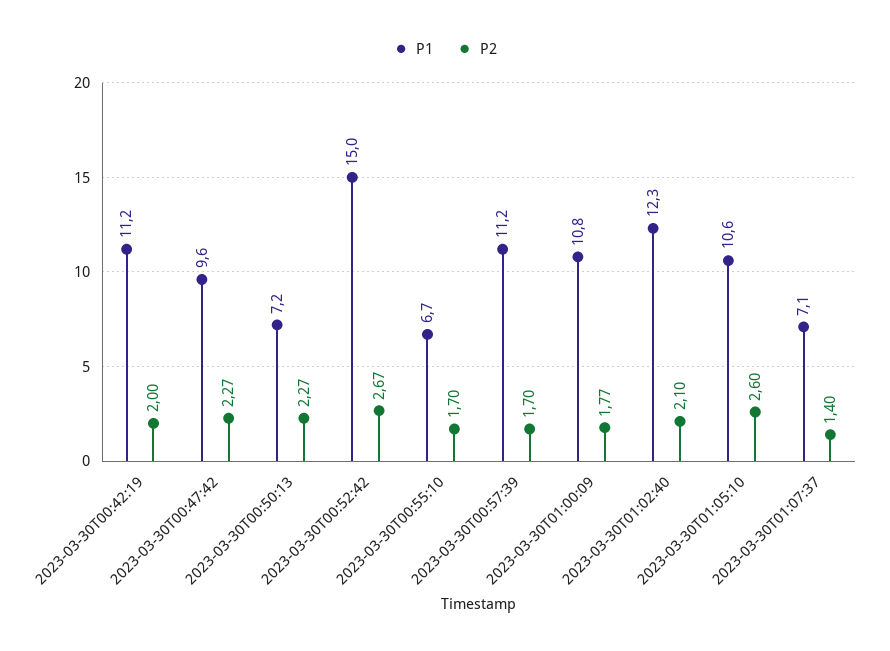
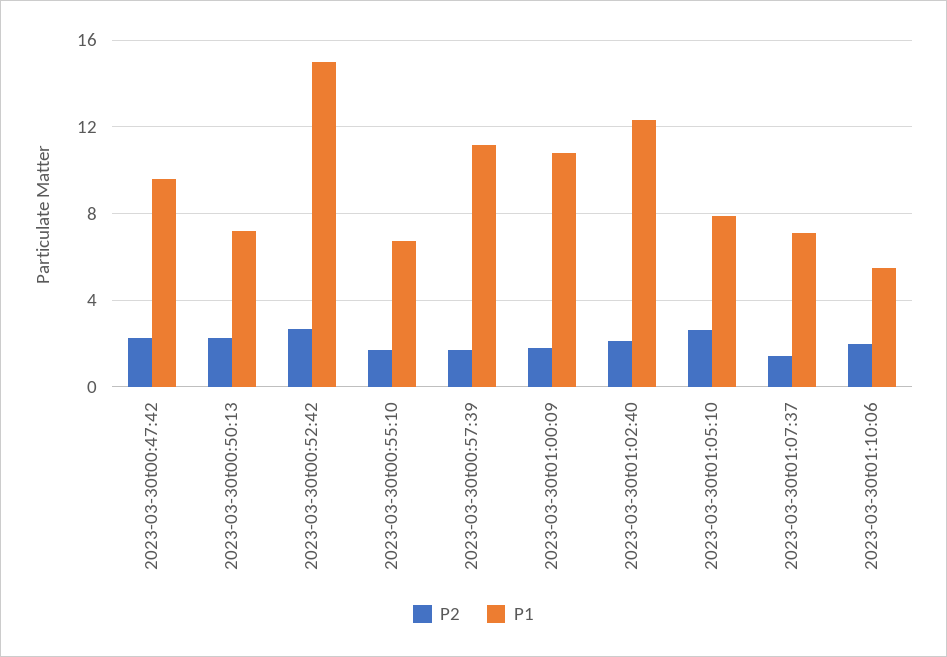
P1, 2023-03-30T00:42:19: 11.2 -> none
P2, 2023-03-30T00:42:19: 2 -> none
P1, 2023-03-30T01:05:10: 10.6 -> 8
P2, 2023-03-30t01:10:06: none -> 2
P1, 2023-03-30t01:10:06: none -> 5.5

